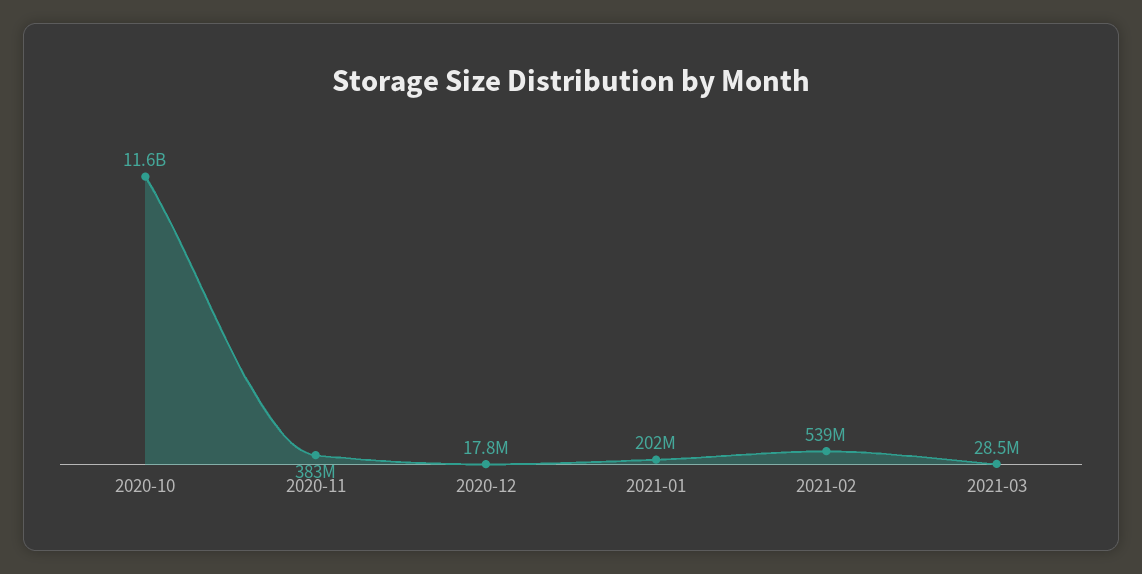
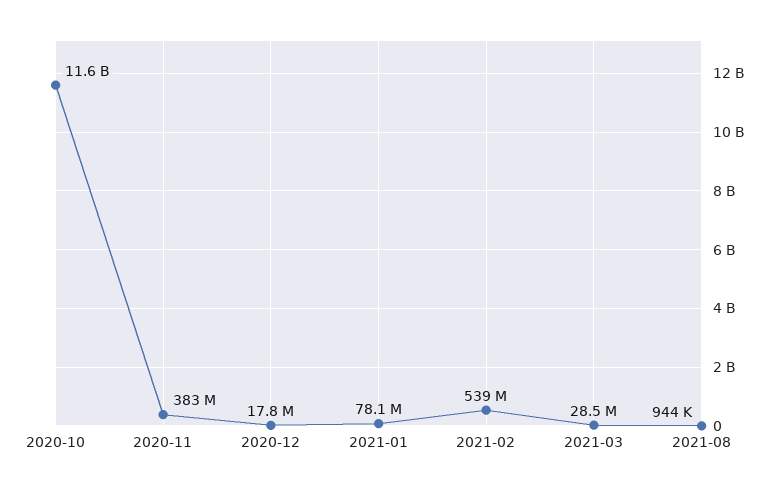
2021-01: 202000000 -> 78100000
2021-08: none -> 944000

